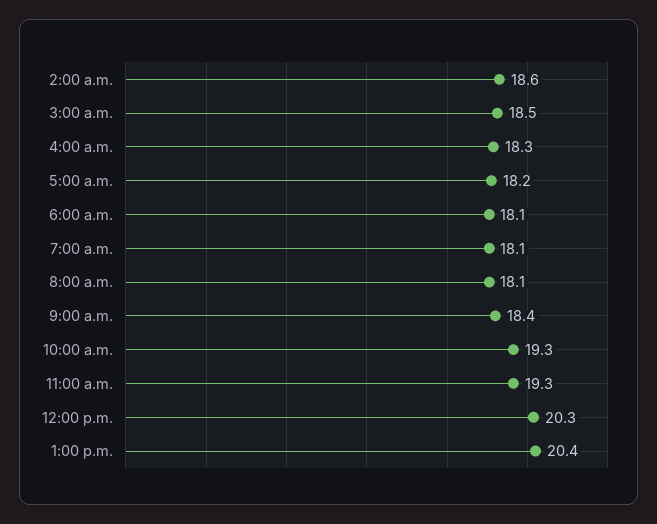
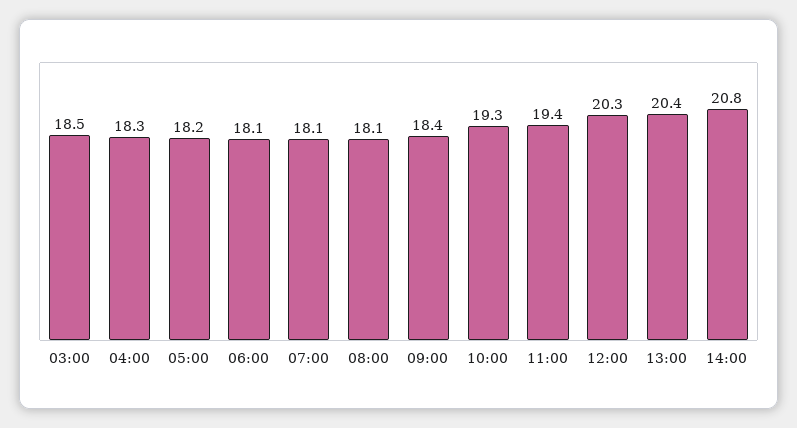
2:00 a.m.: 18.6 -> none
11:00 a.m.: 19.3 -> 19.4
14:00: none -> 20.8

